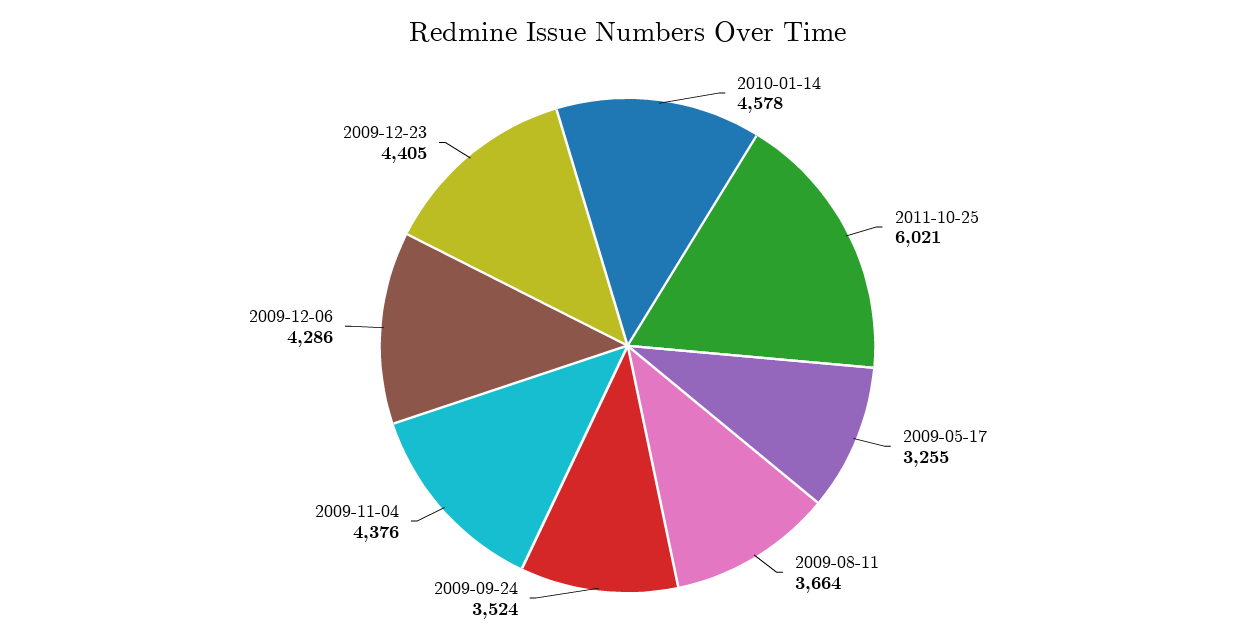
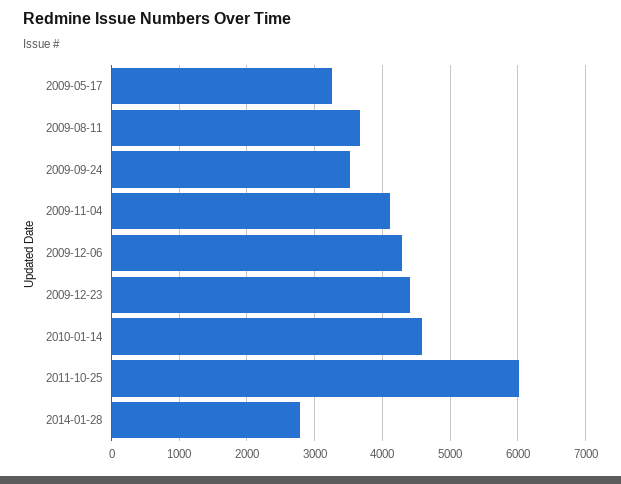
2009-11-04: 4376 -> 4100
2014-01-28: none -> 2800

